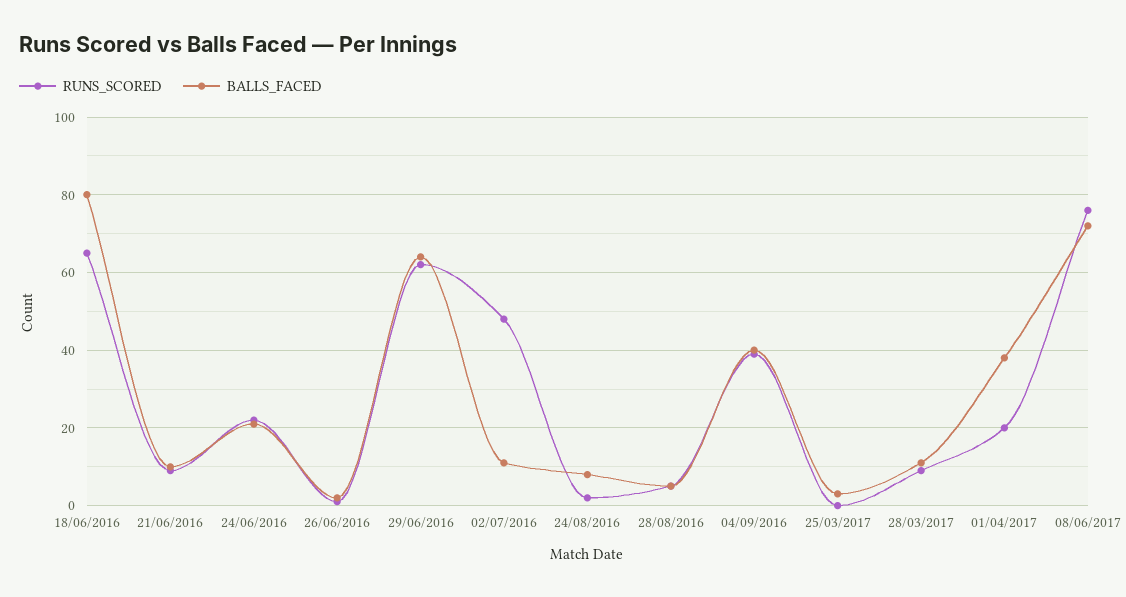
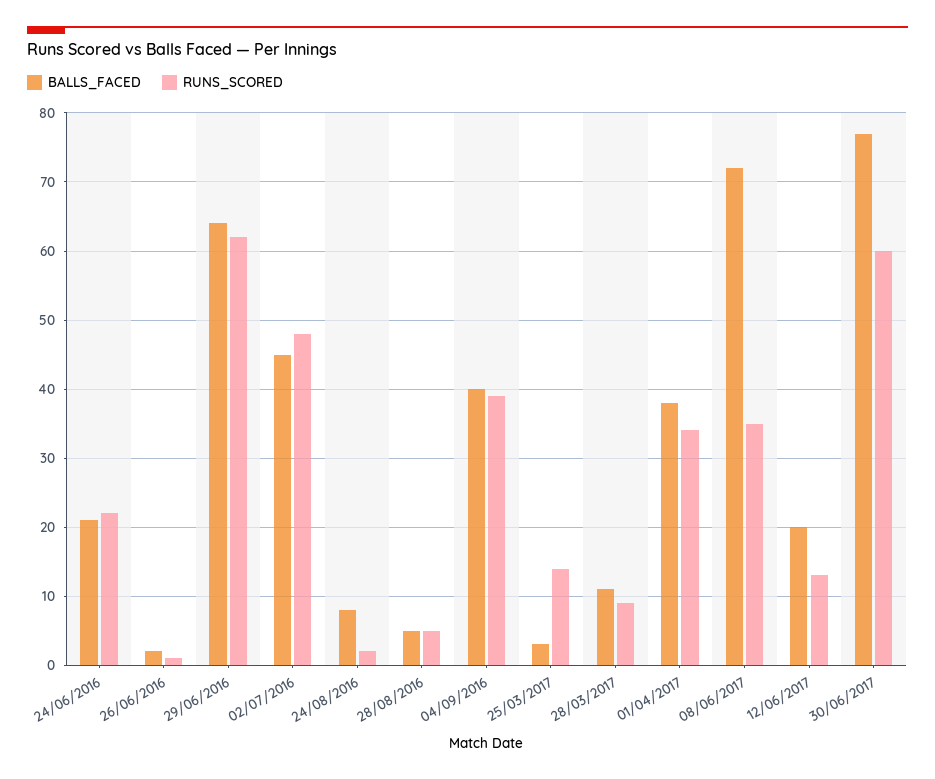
RUNS_SCORED, 18/06/2016: 65 -> none
BALLS_FACED, 18/06/2016: 80 -> none
RUNS_SCORED, 21/06/2016: 10 -> none
BALLS_FACED, 21/06/2016: 10 -> none
BALLS_FACED, 02/07/2016: 10 -> 45
RUNS_SCORED, 25/03/2017: 0 -> 14
RUNS_SCORED, 01/04/2017: 20 -> 34
RUNS_SCORED, 08/06/2017: 75 -> 35
BALLS_FACED, 12/06/2017: none -> 20
RUNS_SCORED, 12/06/2017: none -> 13
BALLS_FACED, 30/06/2017: none -> 77
RUNS_SCORED, 30/06/2017: none -> 60

